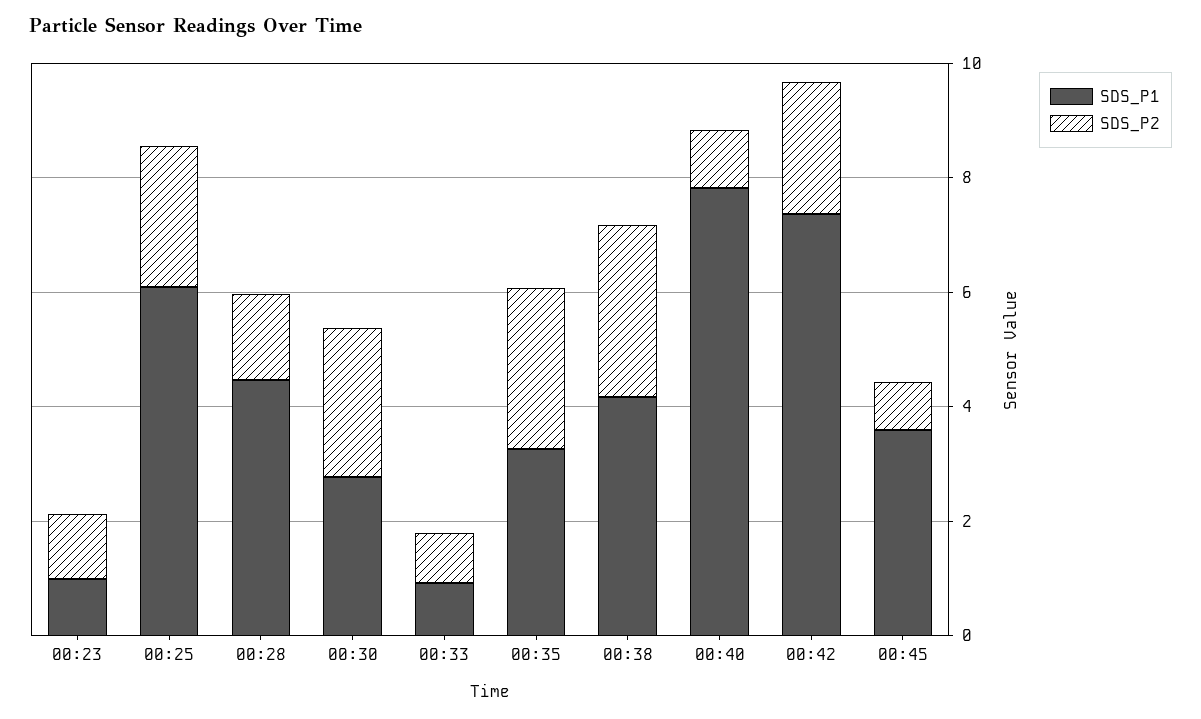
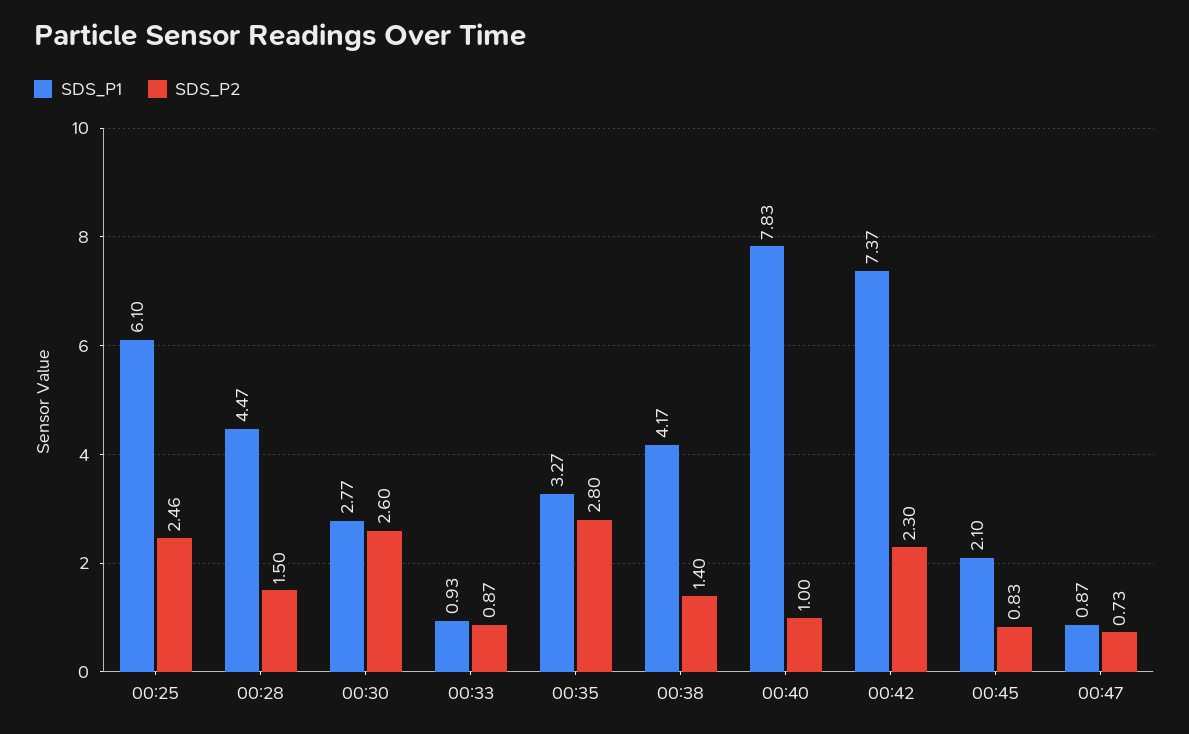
SDS_P1, 00:23: 1 -> none
SDS_P2, 00:23: 1 -> none
SDS_P2, 00:38: 3 -> 1.4
SDS_P1, 00:45: 3.5 -> 2.1
SDS_P1, 00:47: none -> 0.87
SDS_P2, 00:47: none -> 0.73

